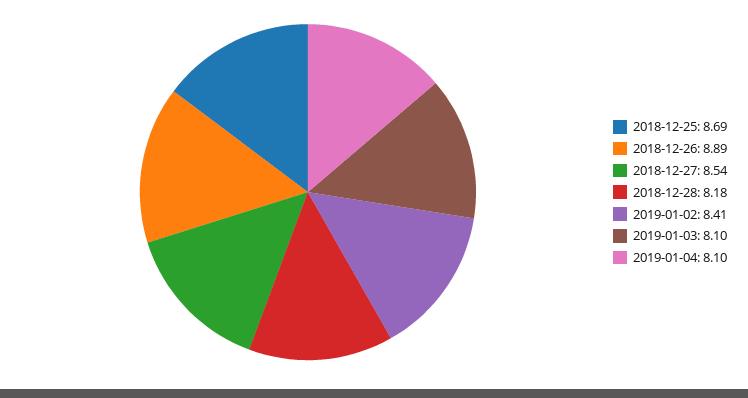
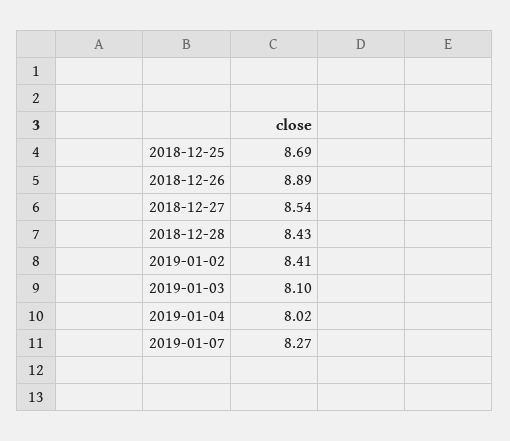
2018-12-28: 8.18 -> 8.43
2019-01-04: 8.1 -> 8.02
2019-01-07: none -> 8.27

